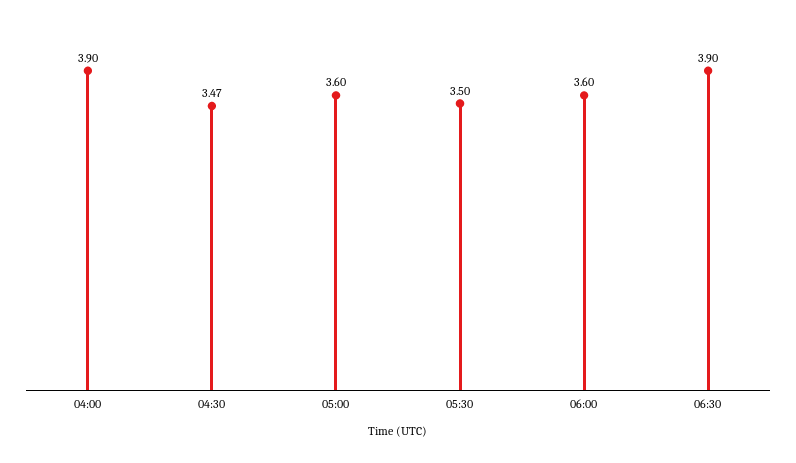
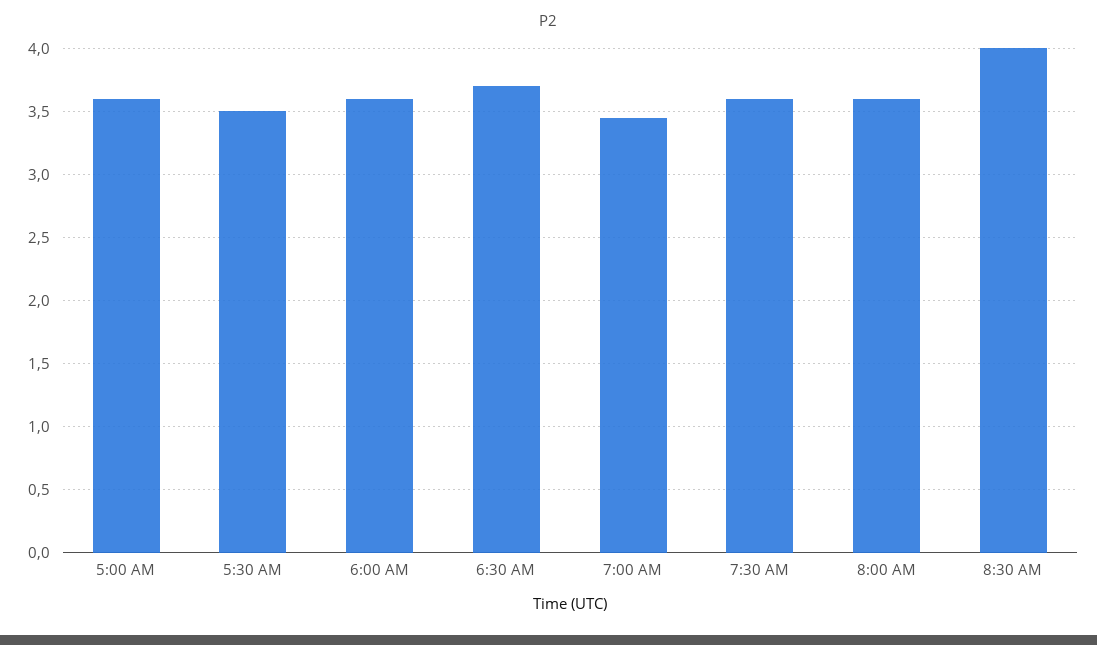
04:00: 3.9 -> none
04:30: 3.47 -> none
06:30: 3.9 -> 3.7
7:00 AM: none -> 3.45
7:30 AM: none -> 3.6
8:00 AM: none -> 3.6
8:30 AM: none -> 4

